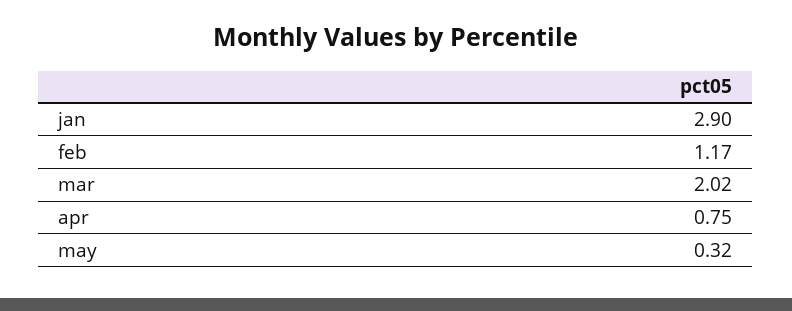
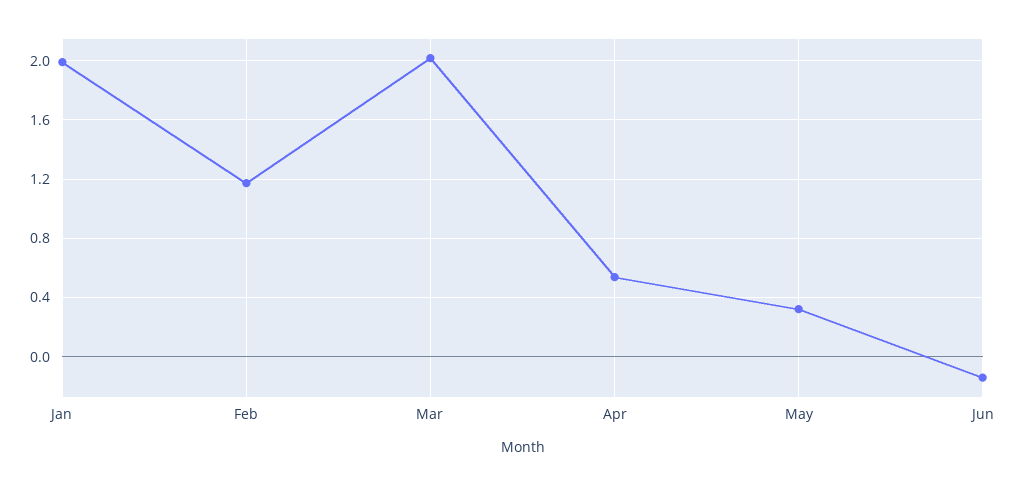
jan: 2.9 -> 2
apr: 0.75 -> 0.55
Jun: none -> -0.15

